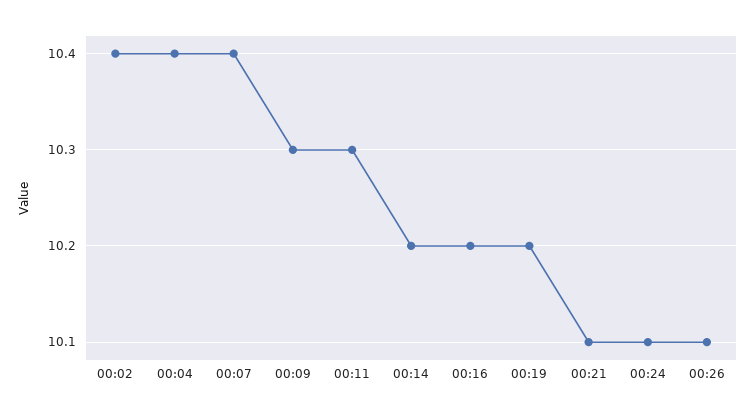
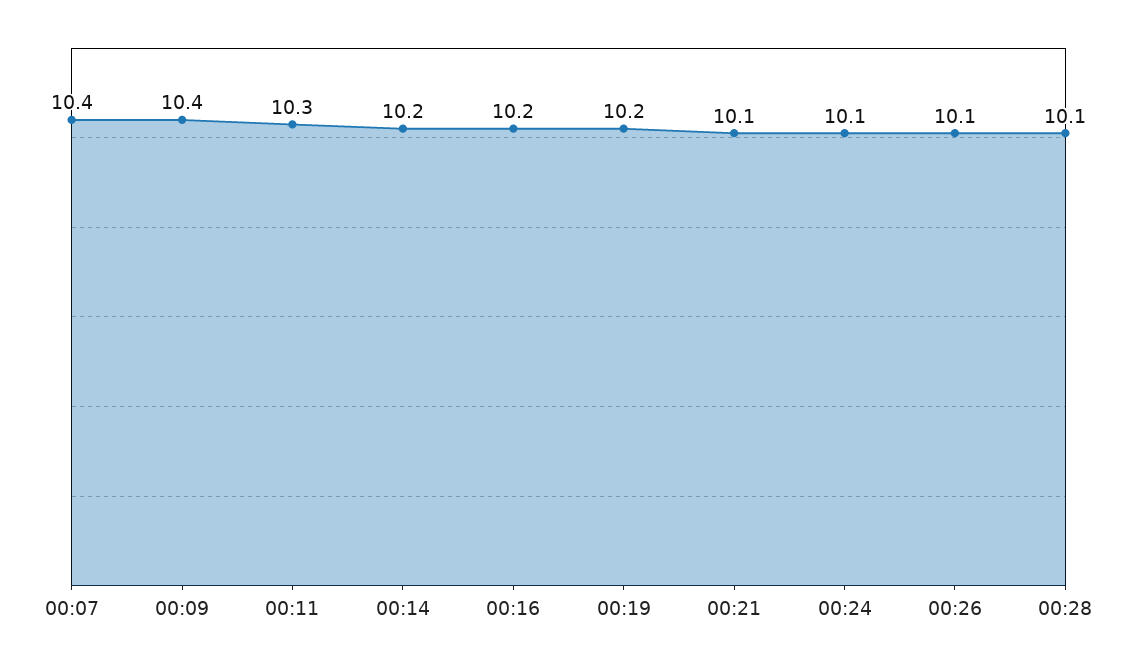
00:02: 10.4 -> none
00:04: 10.4 -> none
00:09: 10.3 -> 10.4
00:28: none -> 10.1

